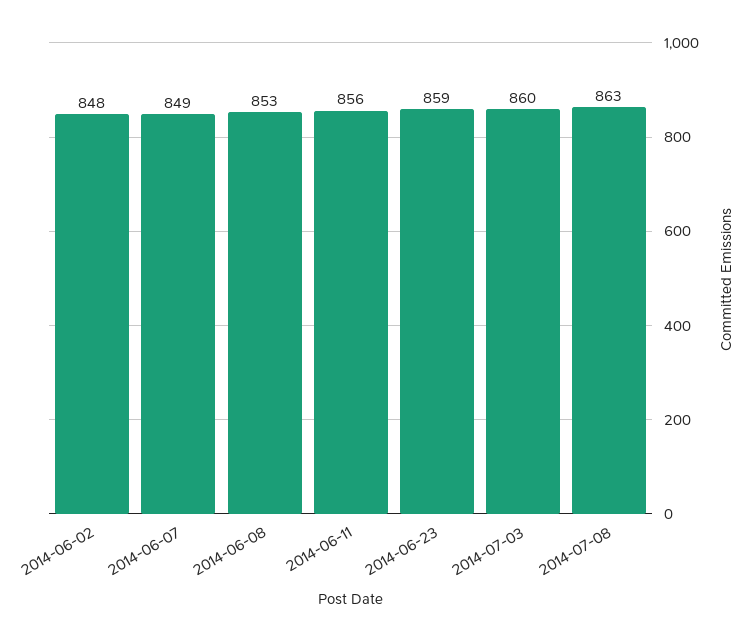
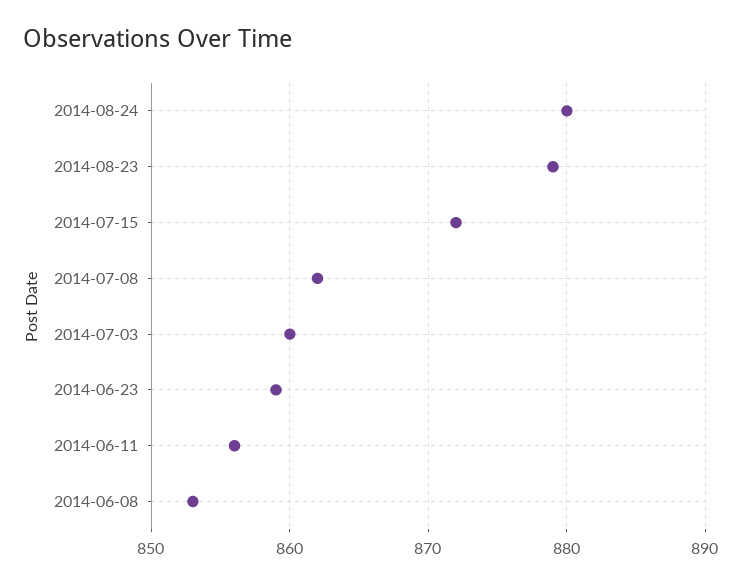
2014-06-02: 848 -> none
2014-06-07: 849 -> none
2014-07-08: 863 -> 862
2014-08-24: none -> 880
2014-08-23: none -> 879
2014-07-15: none -> 872

